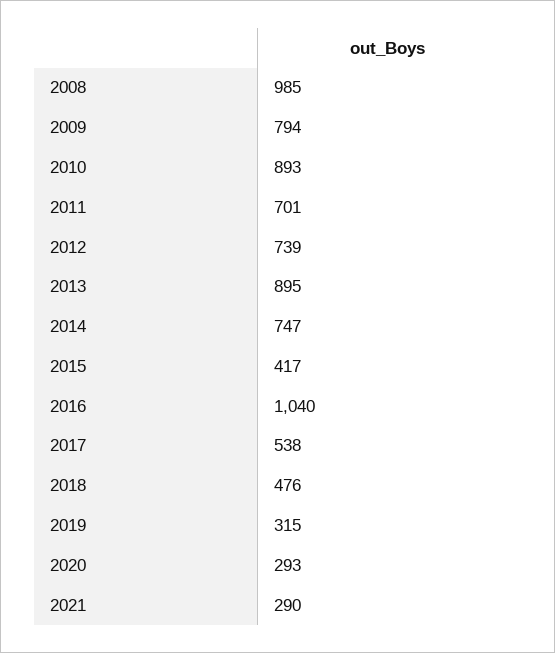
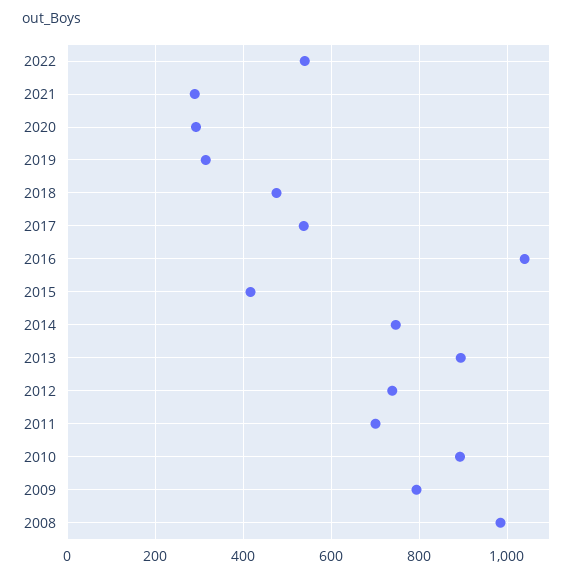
2022: none -> 540

